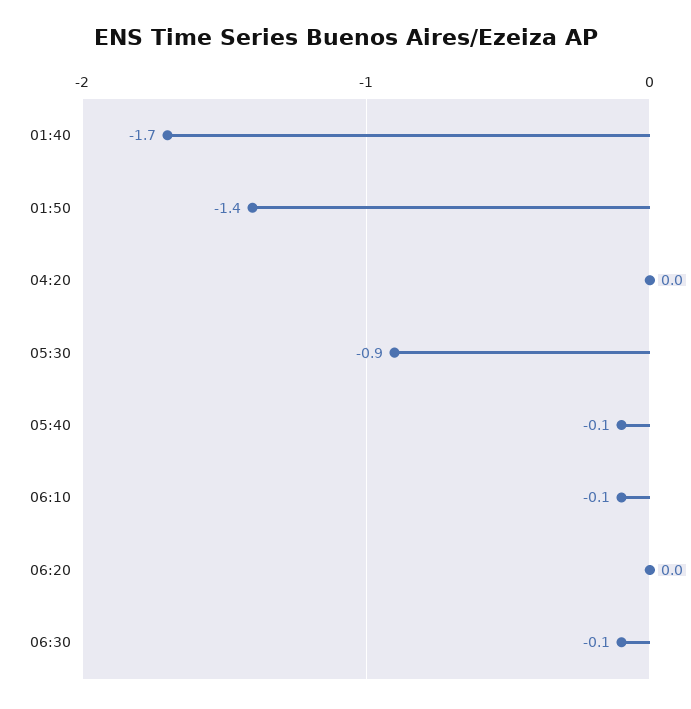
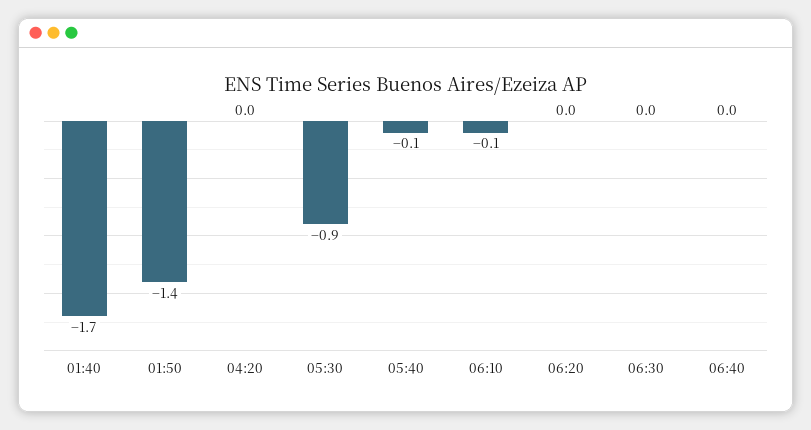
06:30: -0.1 -> 0
06:40: none -> 0

